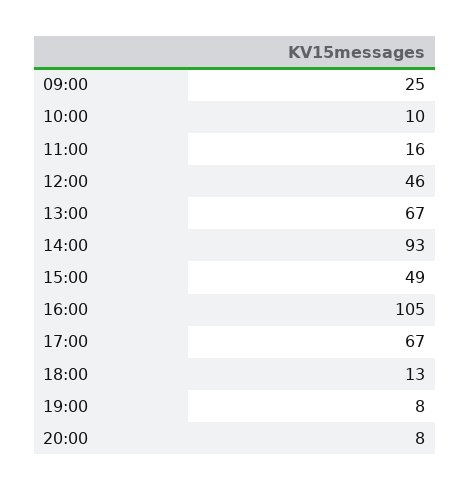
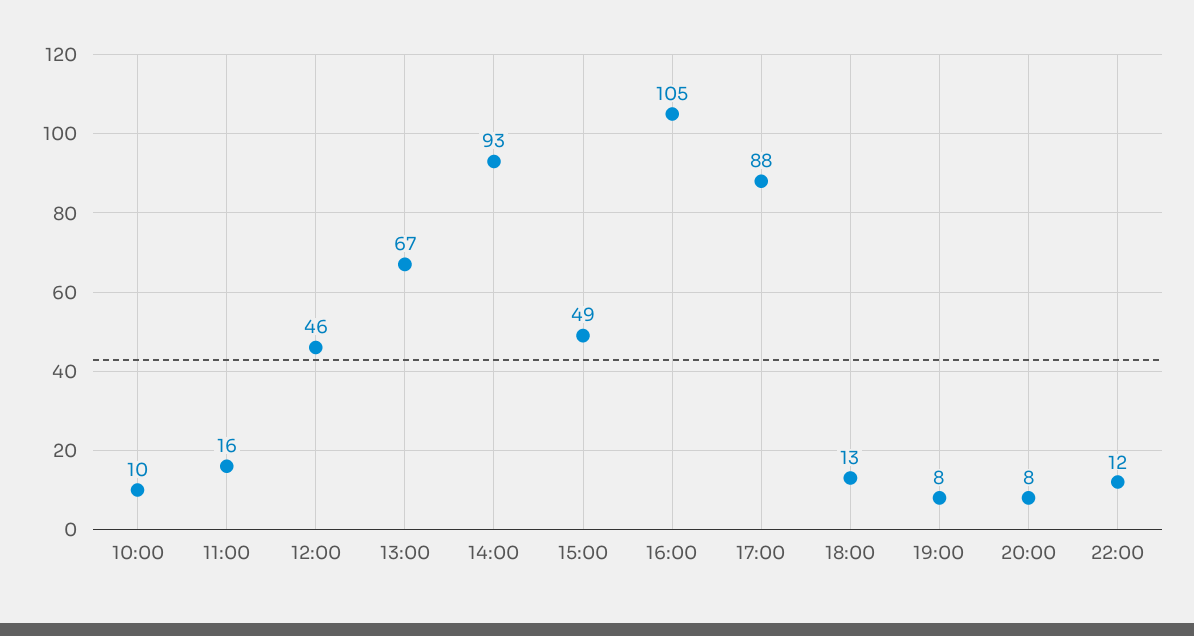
09:00: 25 -> none
17:00: 67 -> 88
22:00: none -> 12

